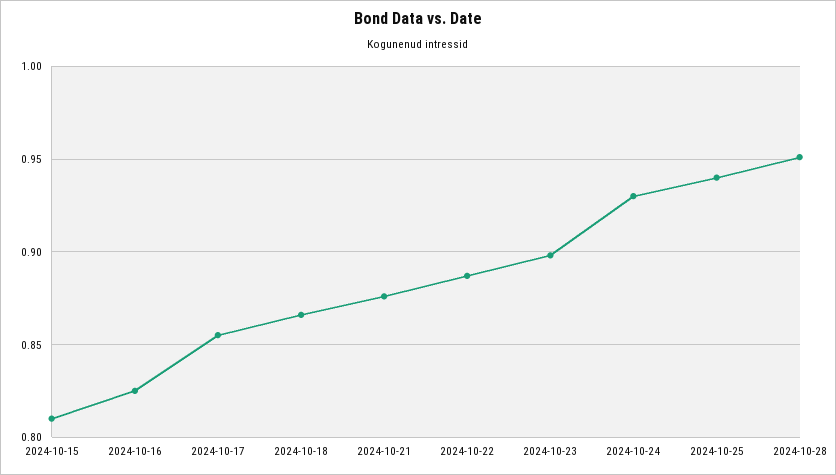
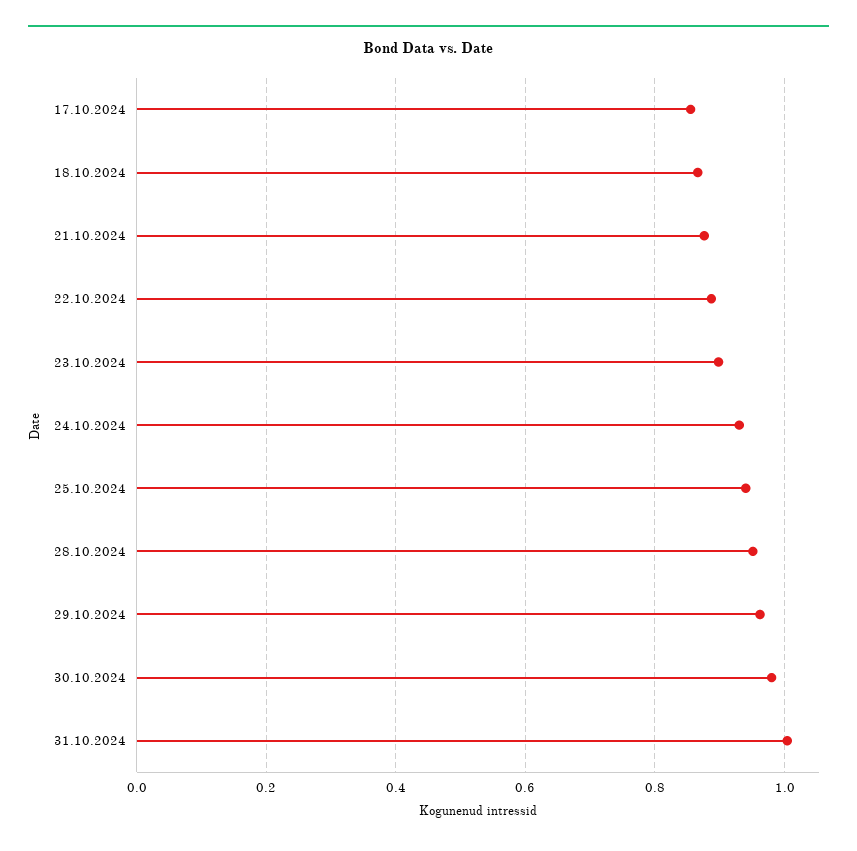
2024-10-15: 0.81 -> none
2024-10-16: 0.825 -> none
29.10.2024: none -> 0.96
30.10.2024: none -> 0.98
31.10.2024: none -> 1

